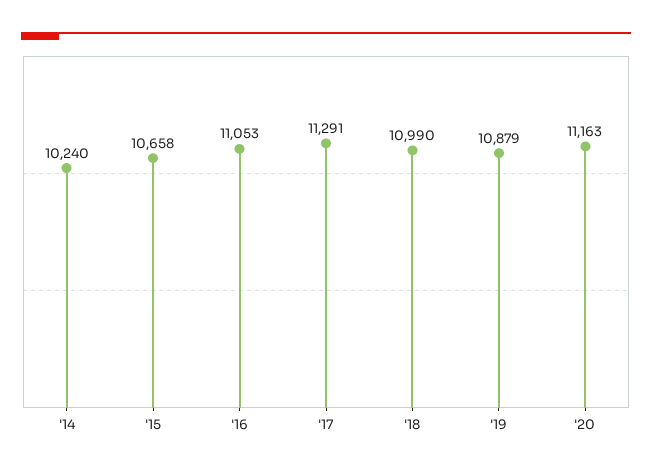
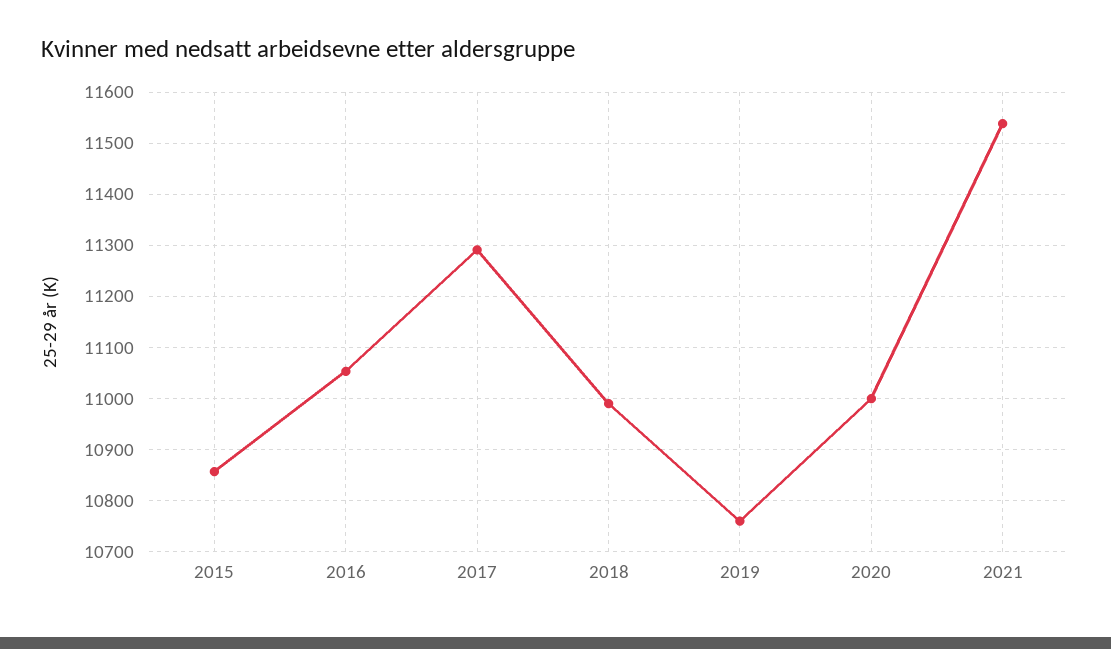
'14: 10240 -> none
'15: 10658 -> 10860
'19: 10879 -> 10760
'20: 11163 -> 11000
2021: none -> 11540

